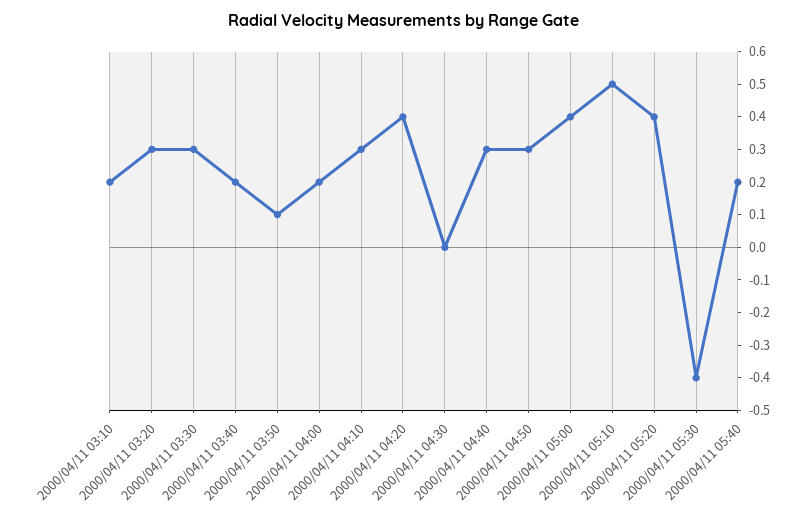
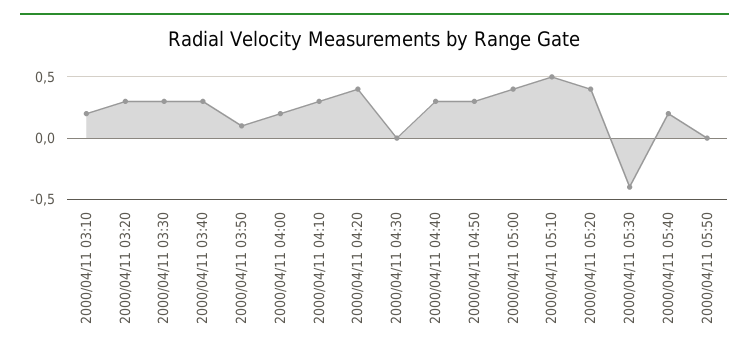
2000/04/11 03:40: 0.2 -> 0.3
2000/04/11 05:50: none -> 0

